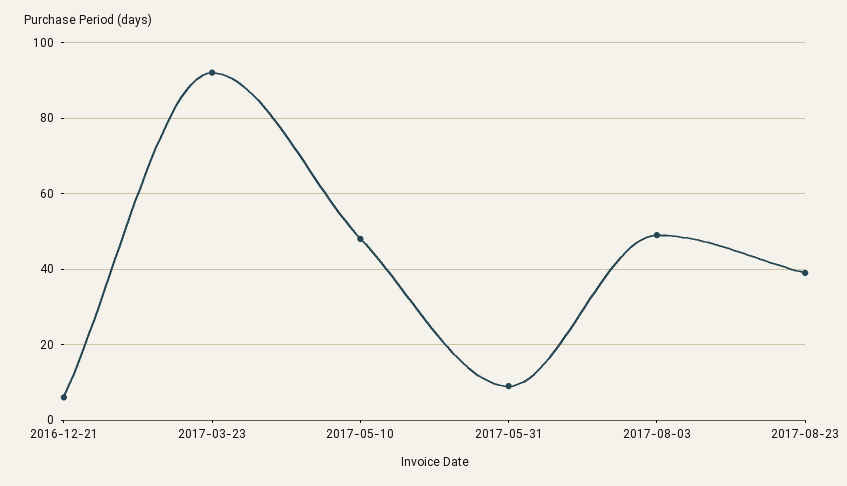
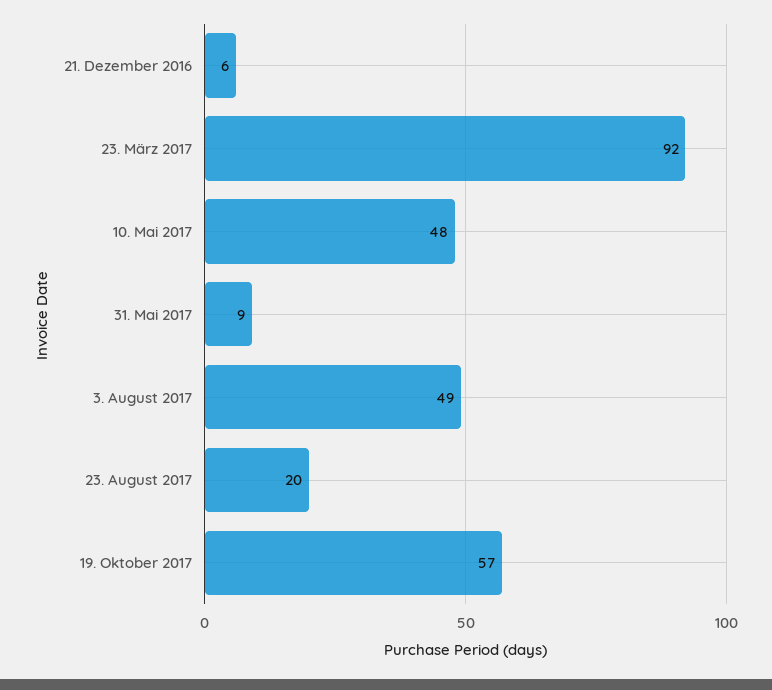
2017-08-23: 40 -> 20
19. Oktober 2017: none -> 57

